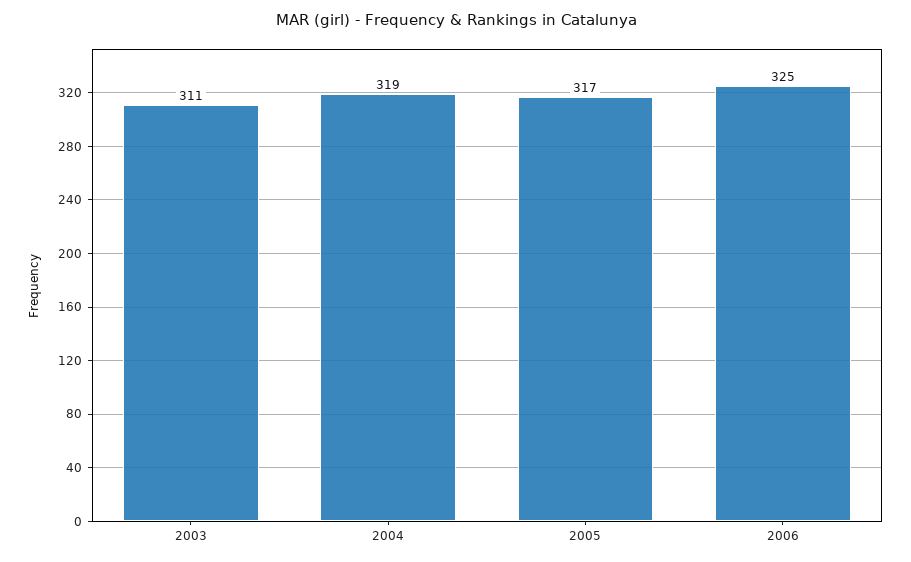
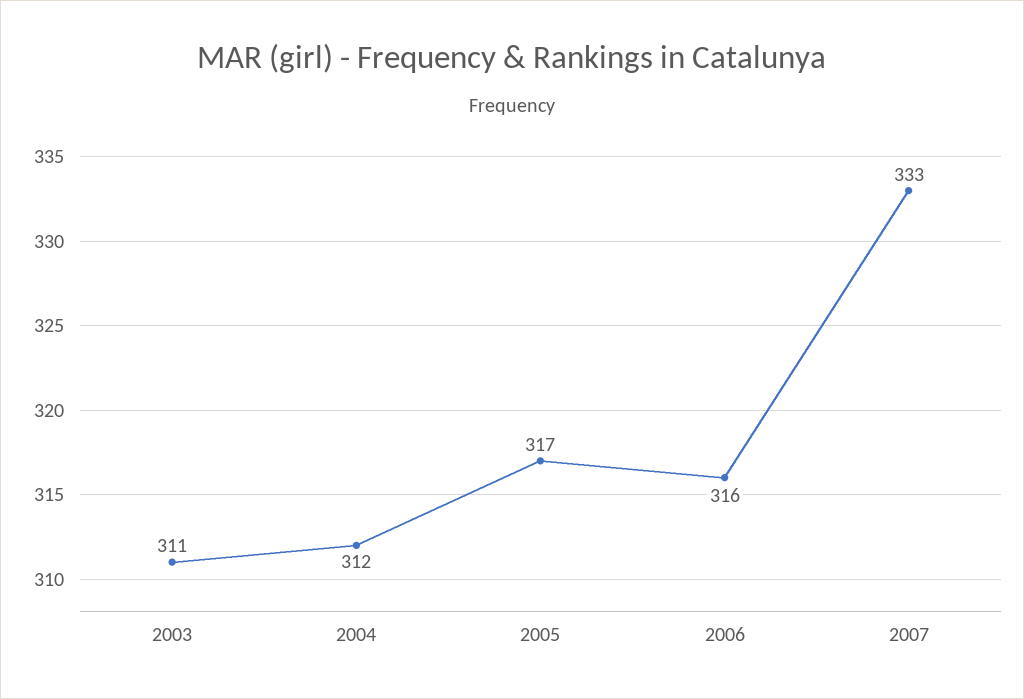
2004: 319 -> 312
2006: 325 -> 316
2007: none -> 333

